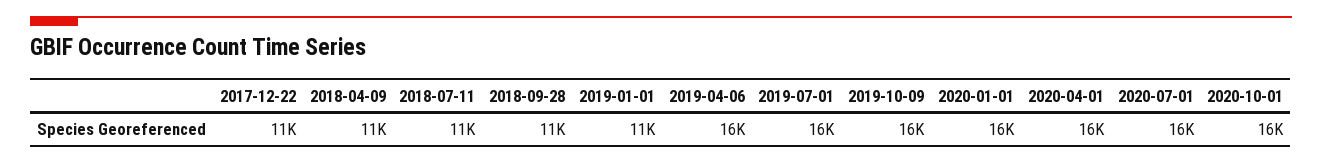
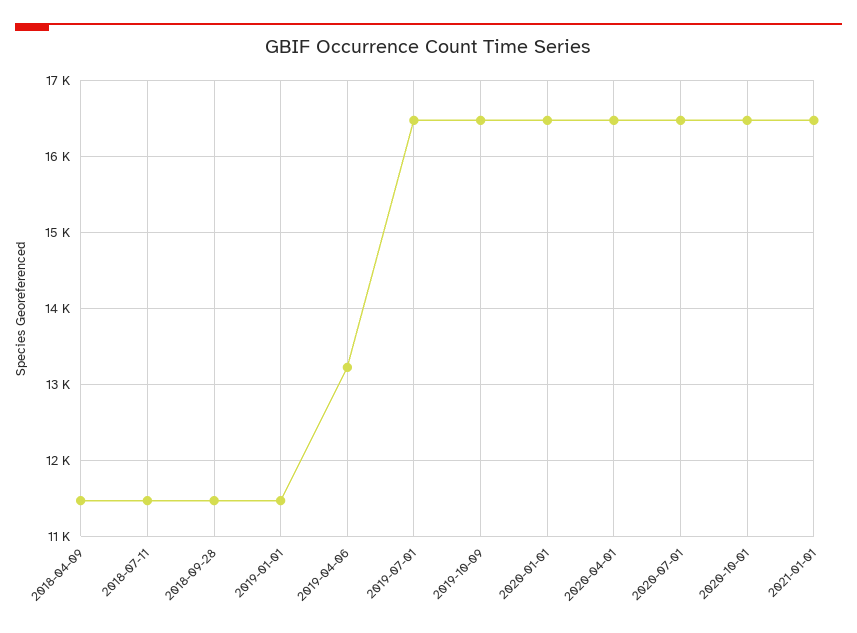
2017-12-22: 11000 -> none
2019-04-06: 16000 -> 13200
2021-01-01: none -> 16500

